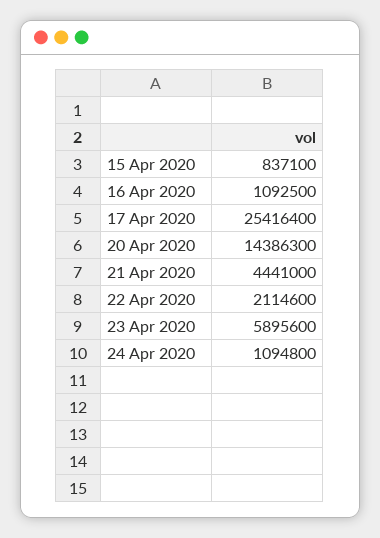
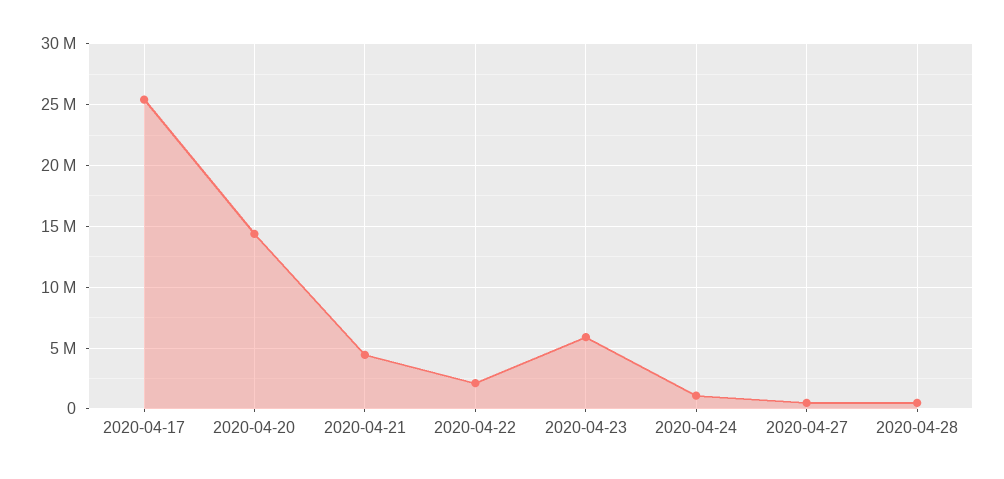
15 Apr 2020: 837100 -> none
16 Apr 2020: 1092500 -> none
2020-04-27: none -> 500000
2020-04-28: none -> 500000

